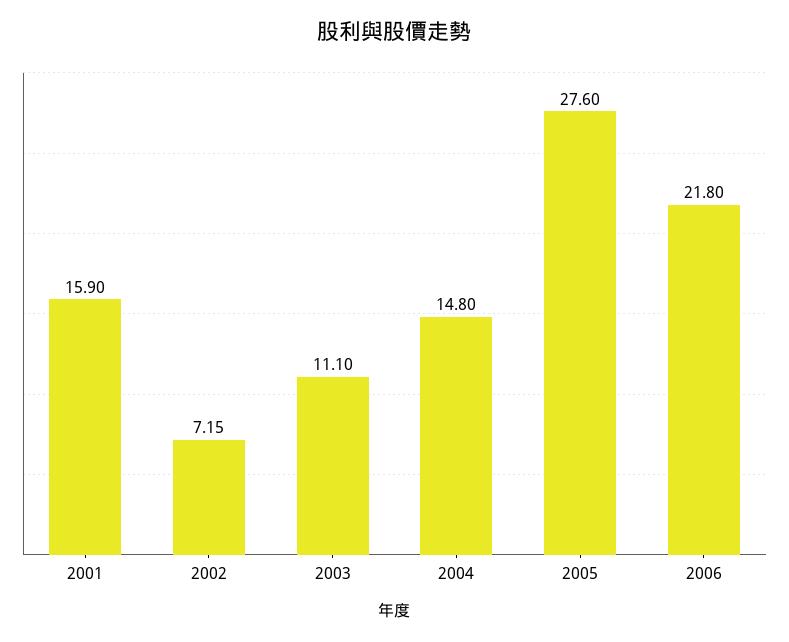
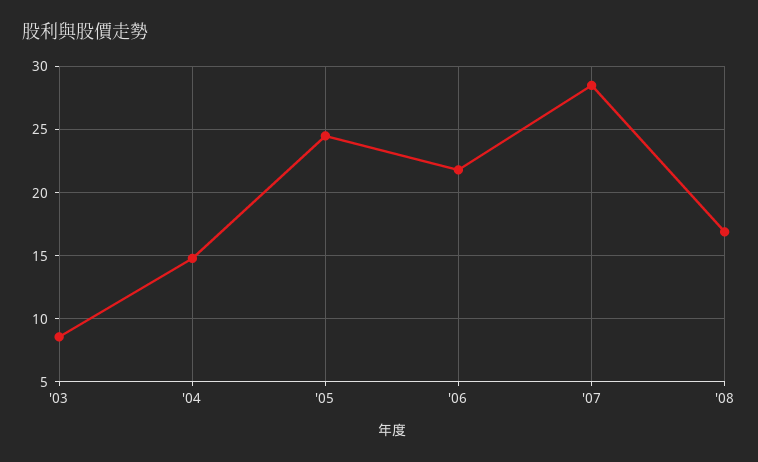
2001: 15.9 -> none
2002: 7.15 -> none
2003: 11.1 -> 8.5
2005: 27.6 -> 24.5
'07: none -> 28.5
'08: none -> 17

